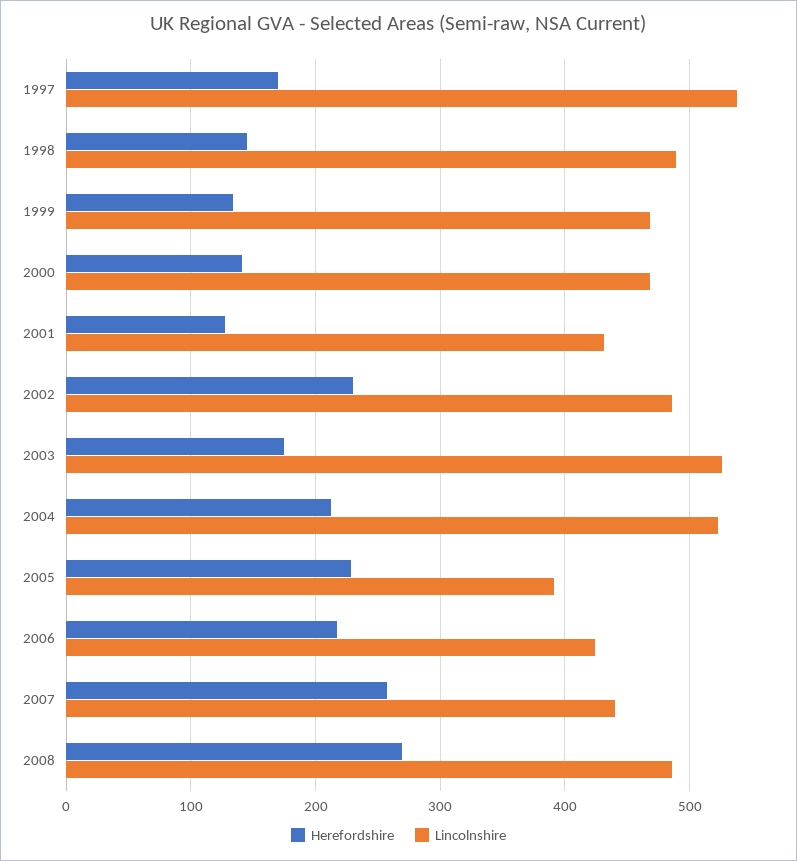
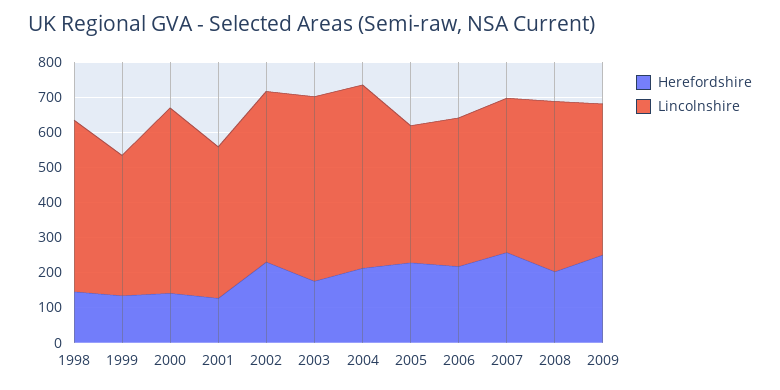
Herefordshire, 1997: 170 -> none
Lincolnshire, 1997: 540 -> none
Lincolnshire, 1999: 470 -> 400
Lincolnshire, 2000: 470 -> 525
Herefordshire, 2008: 270 -> 200
Herefordshire, 2009: none -> 250
Lincolnshire, 2009: none -> 425

